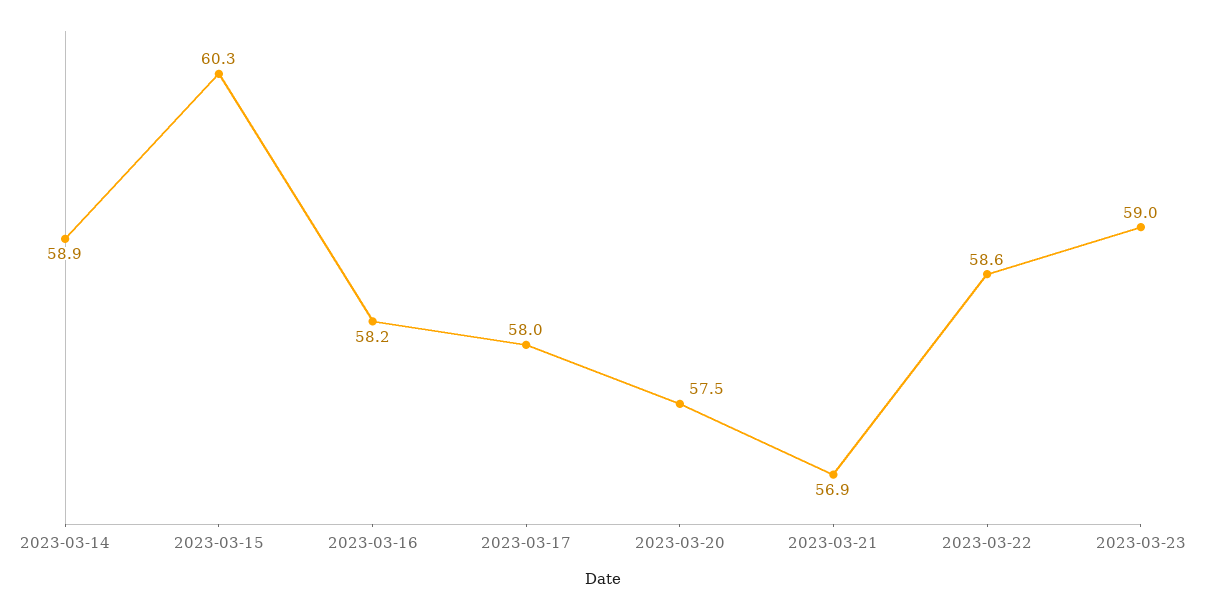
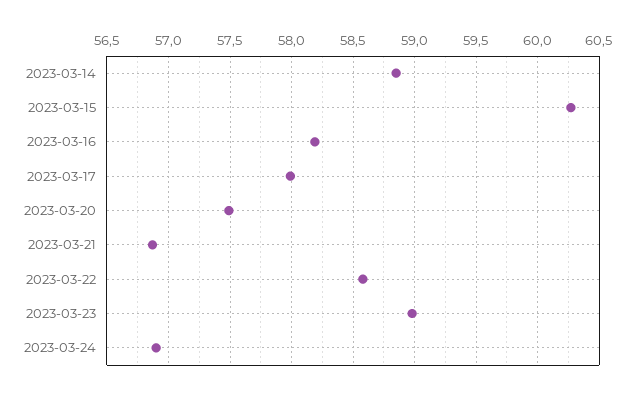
2023-03-24: none -> 56.9

